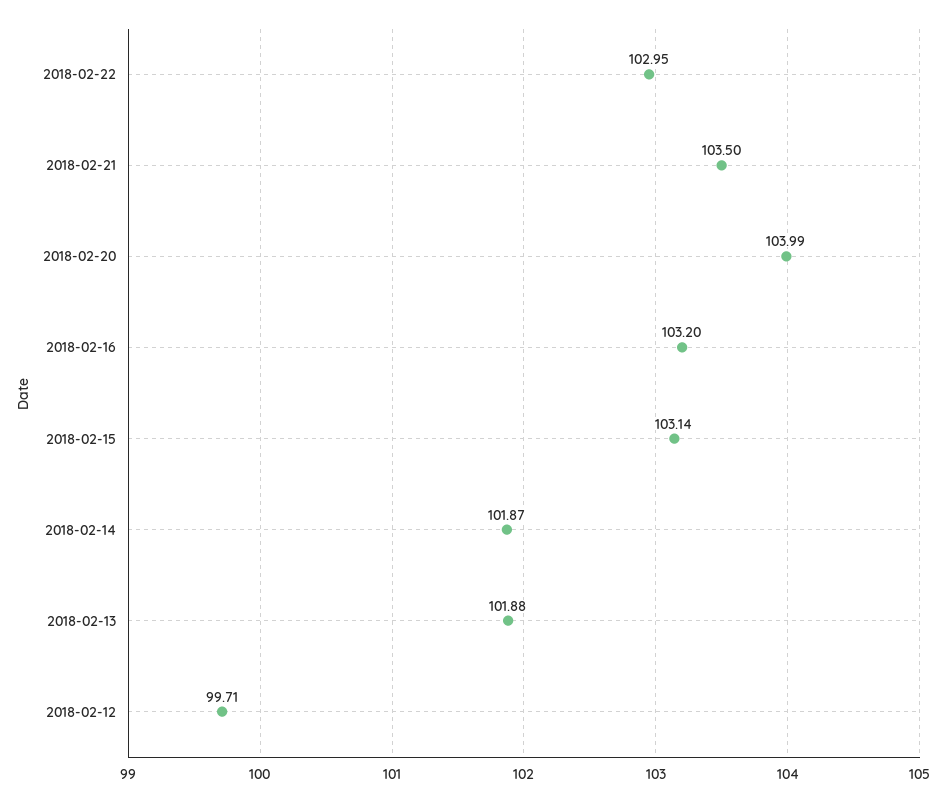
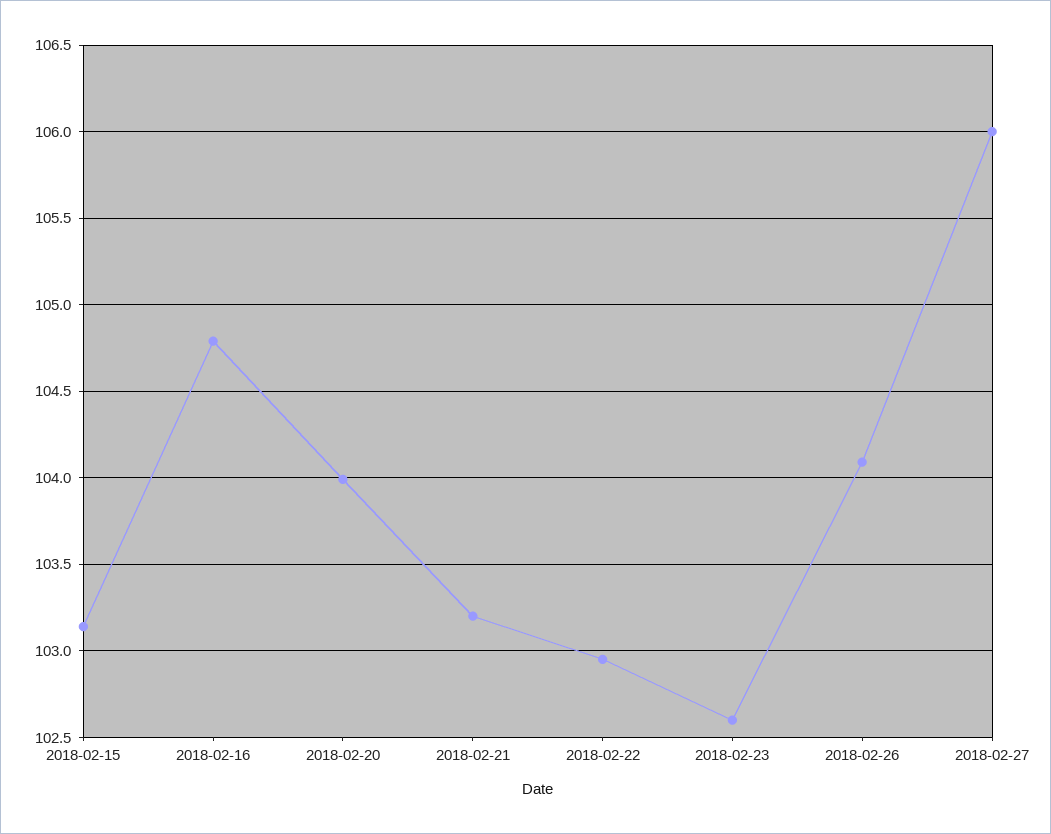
2018-02-21: 103.5 -> 103.2
2018-02-16: 103.2 -> 104.8
2018-02-14: 101.87 -> none
2018-02-13: 101.88 -> none
2018-02-12: 99.71 -> none
2018-02-23: none -> 102.6
2018-02-26: none -> 104.1
2018-02-27: none -> 106

